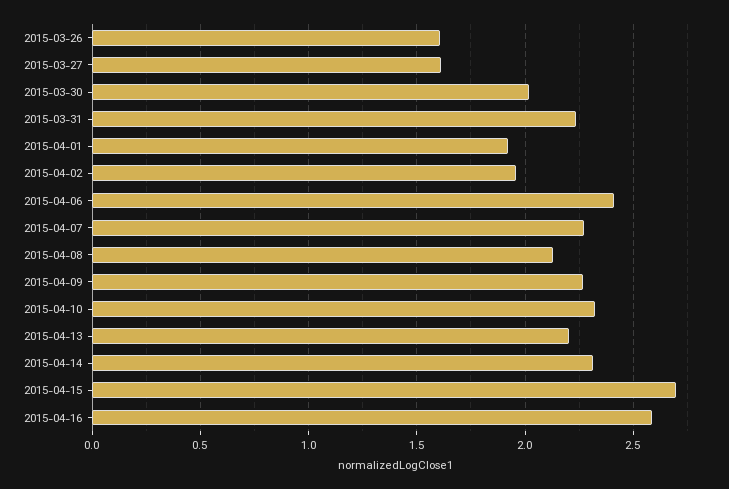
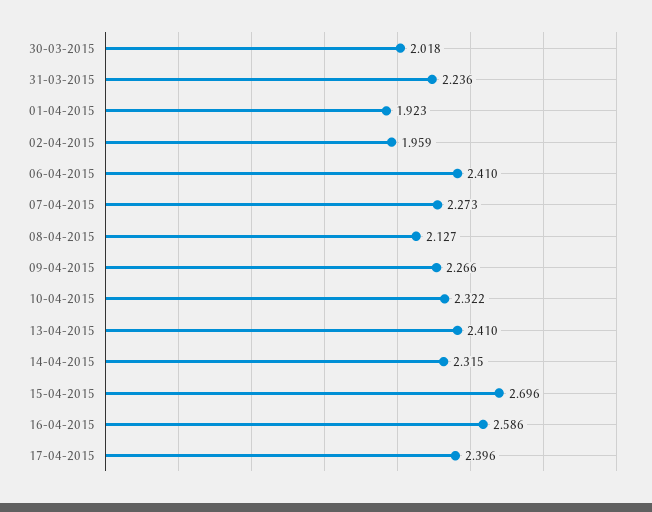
2015-03-26: 1.6 -> none
2015-03-27: 1.6 -> none
2015-04-13: 2.2 -> 2.41
17-04-2015: none -> 2.396

